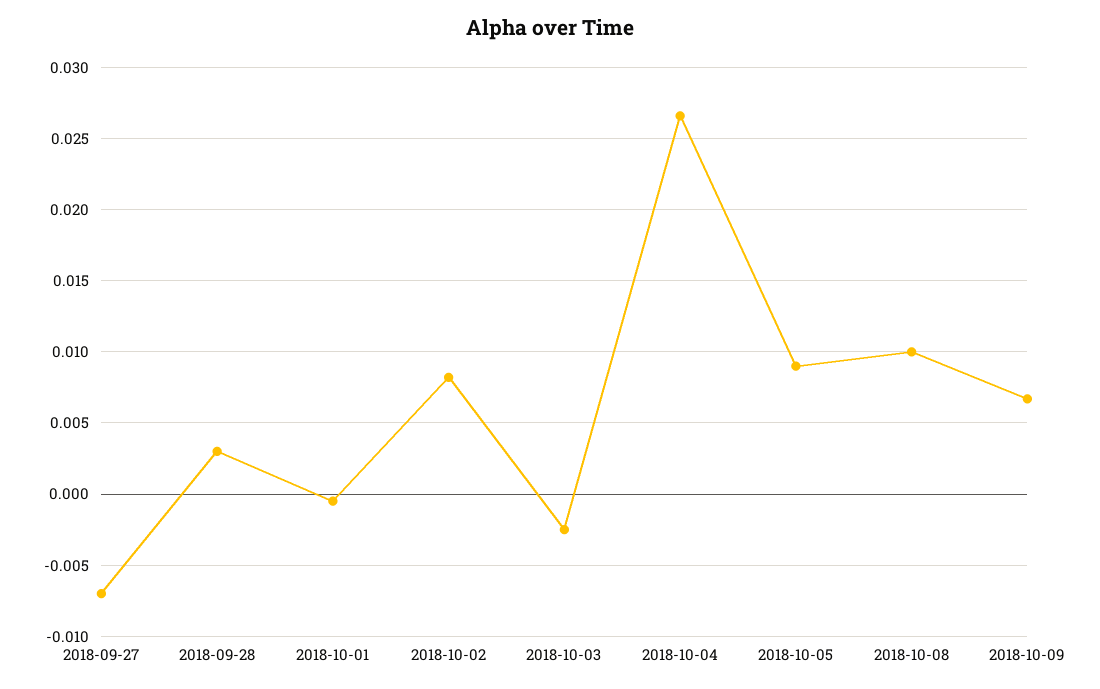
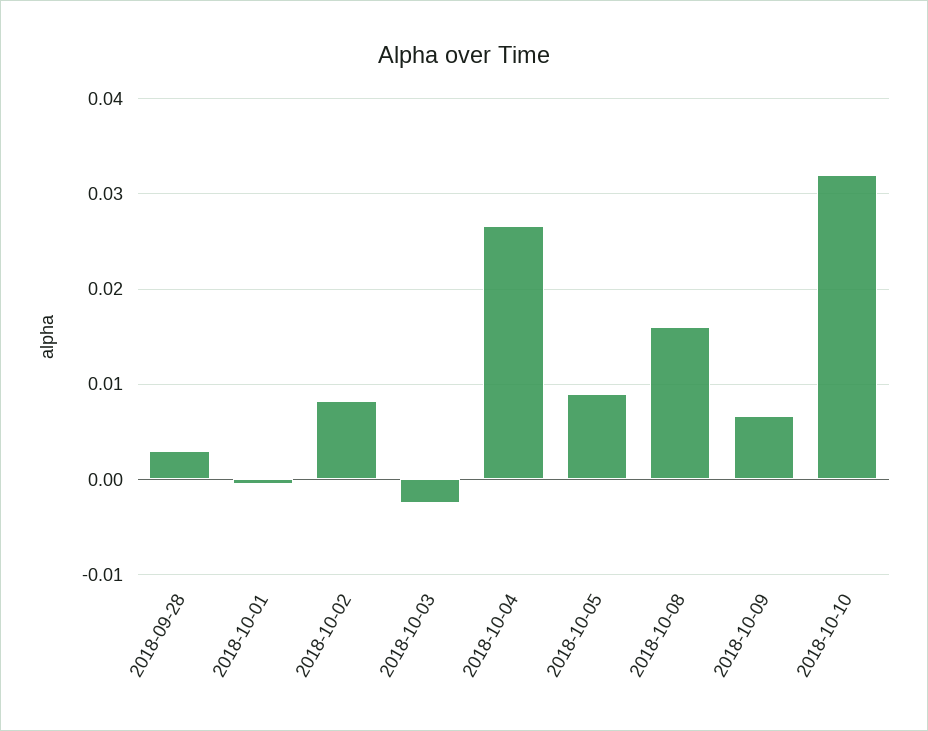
2018-09-27: -0.007 -> none
2018-10-08: 0.01 -> 0.016
2018-10-10: none -> 0.032

